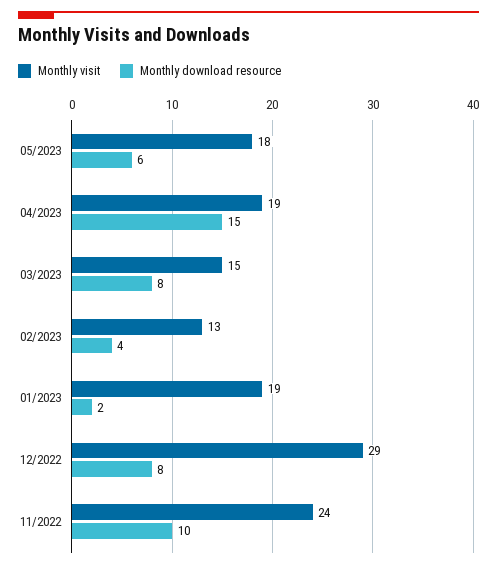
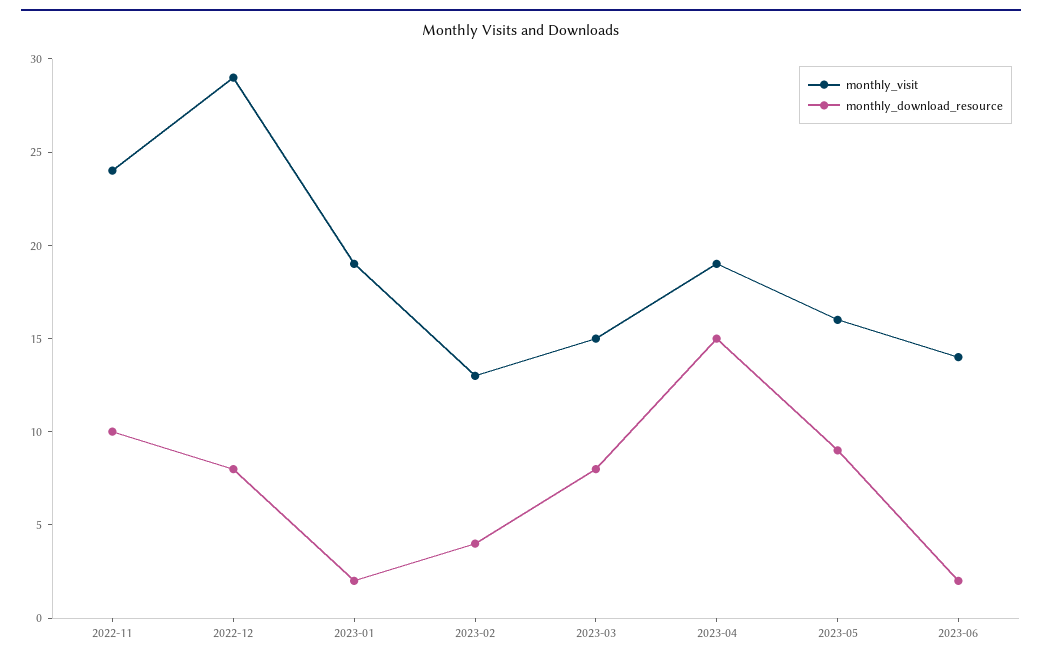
Monthly visit, 05/2023: 18 -> 16
Monthly download resource, 05/2023: 6 -> 9
Monthly visit, 2023-06: none -> 14
Monthly download resource, 2023-06: none -> 2

